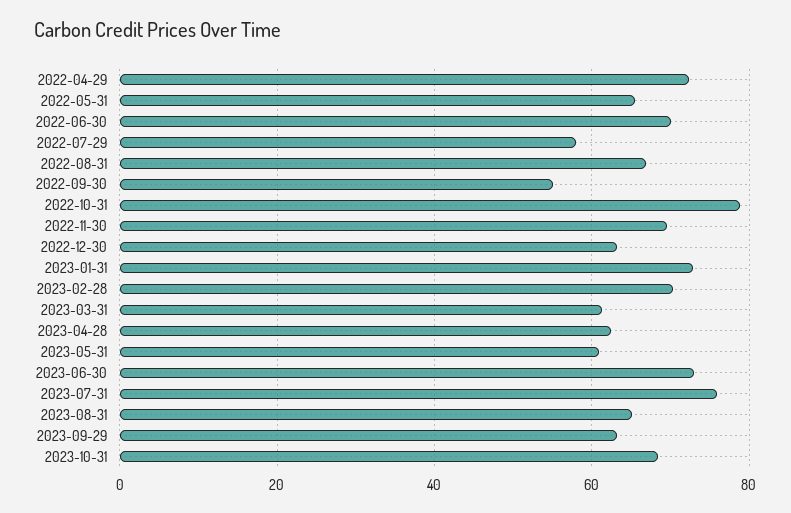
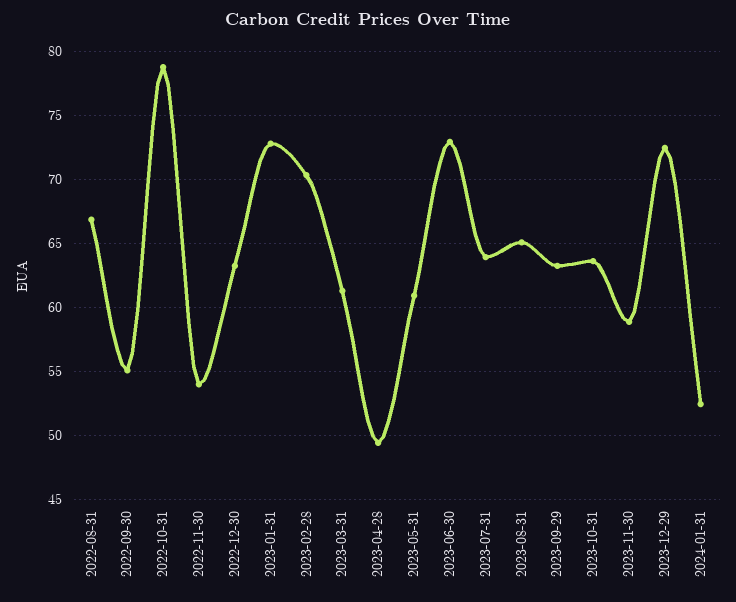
2022-04-29: 72 -> none
2022-05-31: 66 -> none
2022-06-30: 70 -> none
2022-07-29: 58 -> none
2022-11-30: 70 -> 54
2023-04-28: 62 -> 49.5
2023-07-31: 76 -> 64
2023-10-31: 68 -> 63.5
2023-11-30: none -> 59
2023-12-29: none -> 72.5
2024-01-31: none -> 52.5

